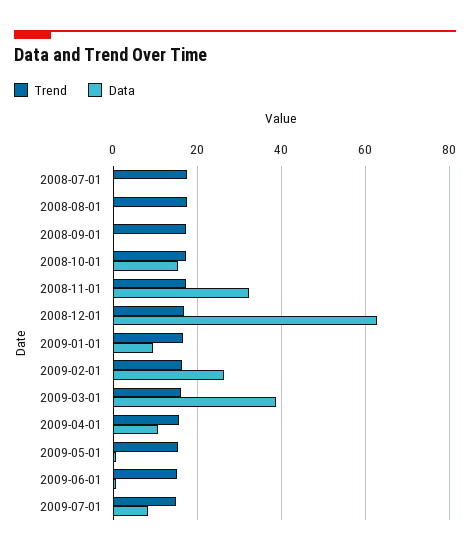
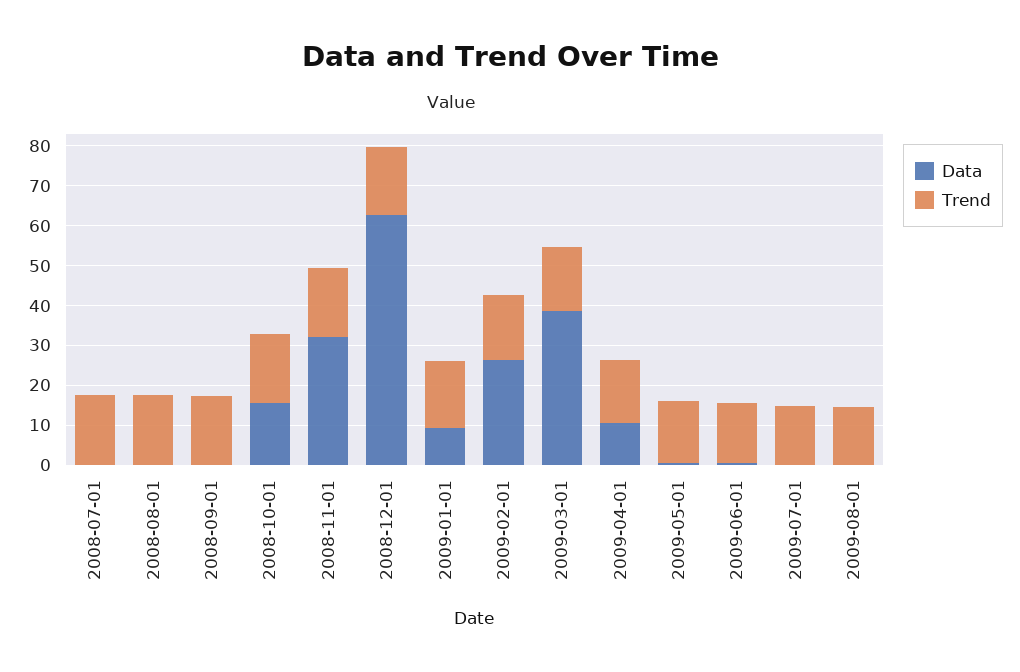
Data, 2009-07-01: 8 -> 0
Data, 2009-08-01: none -> 0
Trend, 2009-08-01: none -> 15

